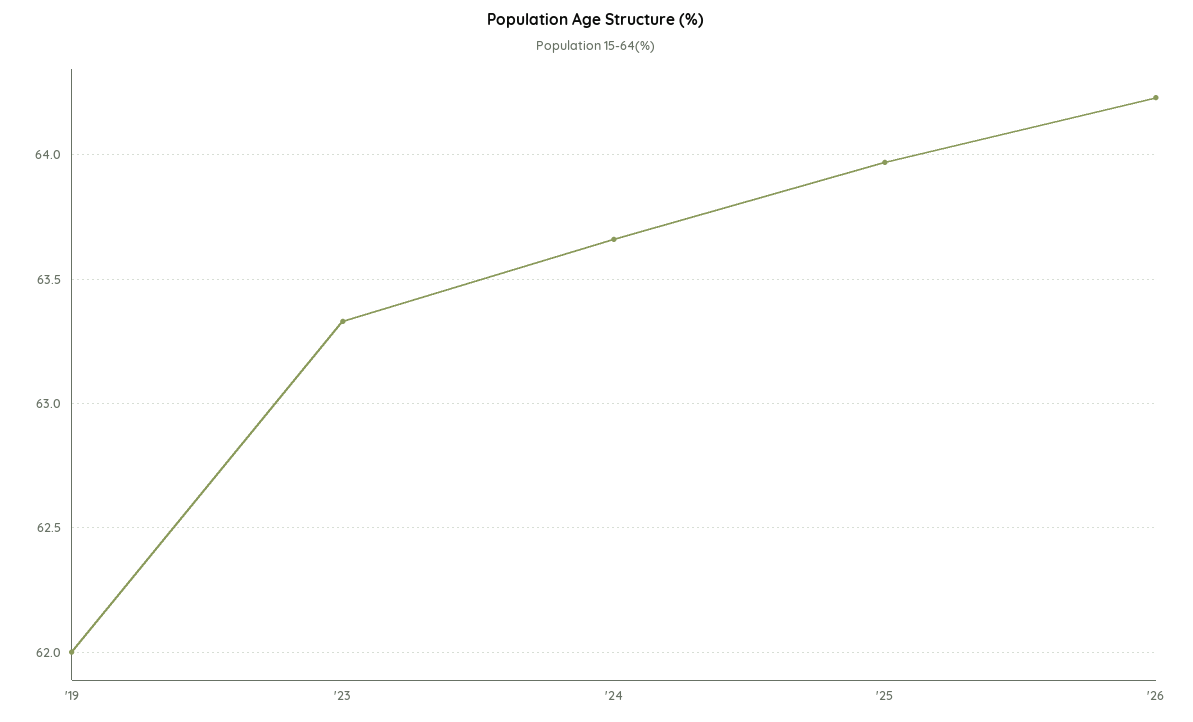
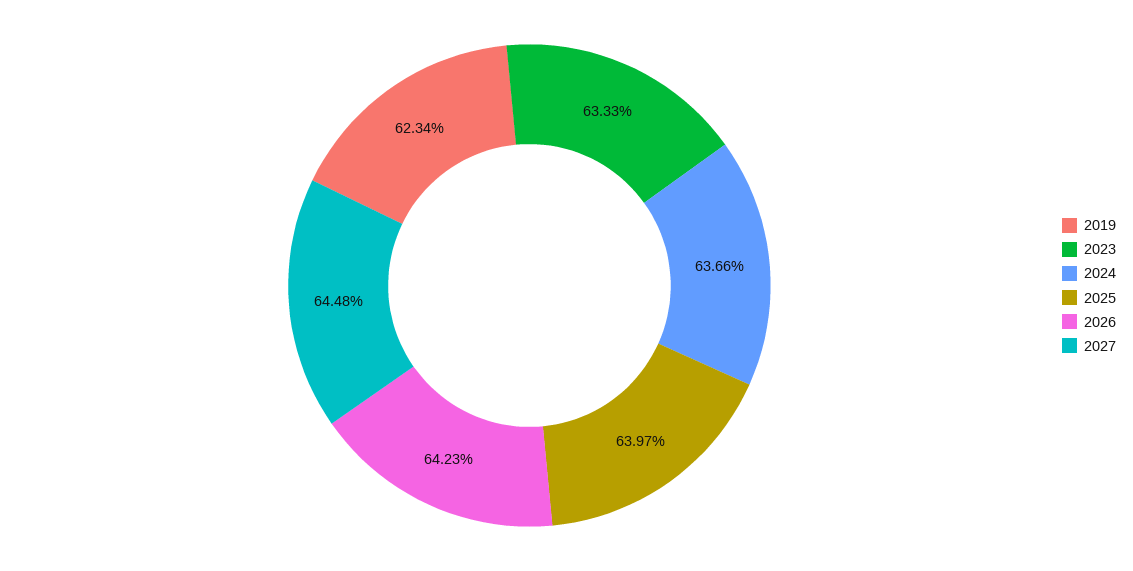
'19: 62 -> 62.34
2027: none -> 64.48

